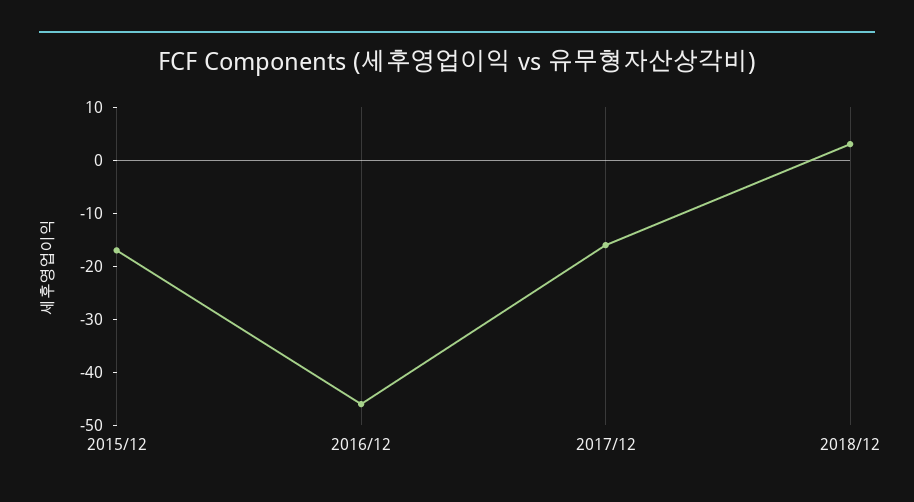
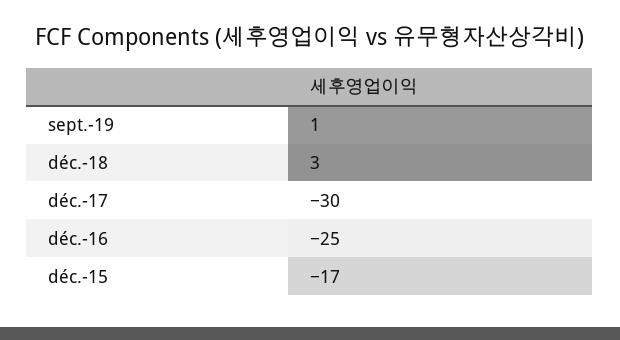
2016/12: -45 -> -25
2017/12: -15 -> -30
sept.-19: none -> 1

